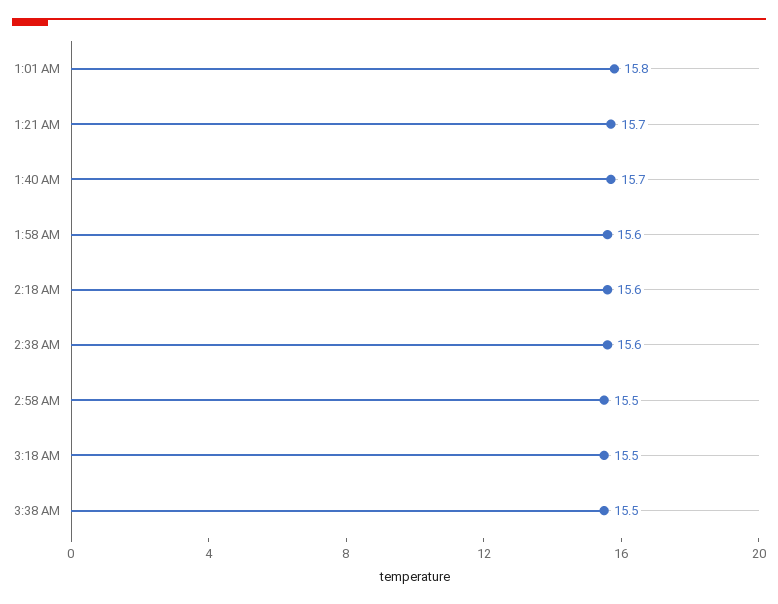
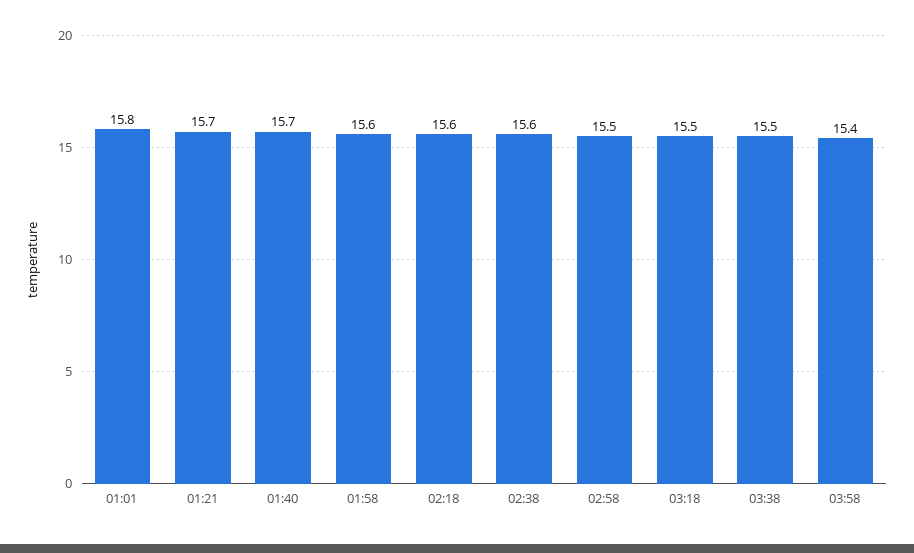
03:58: none -> 15.4

